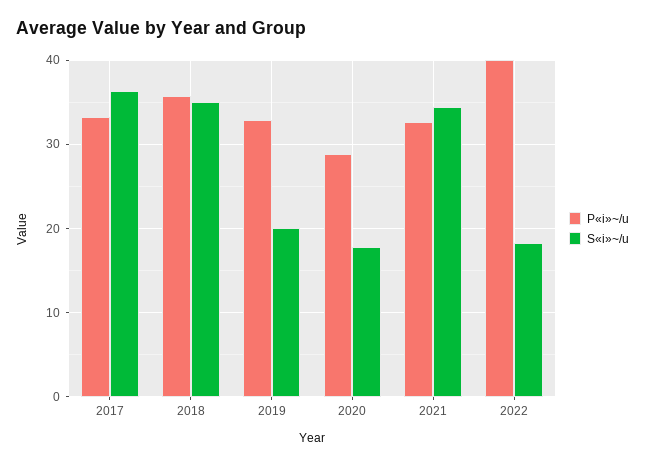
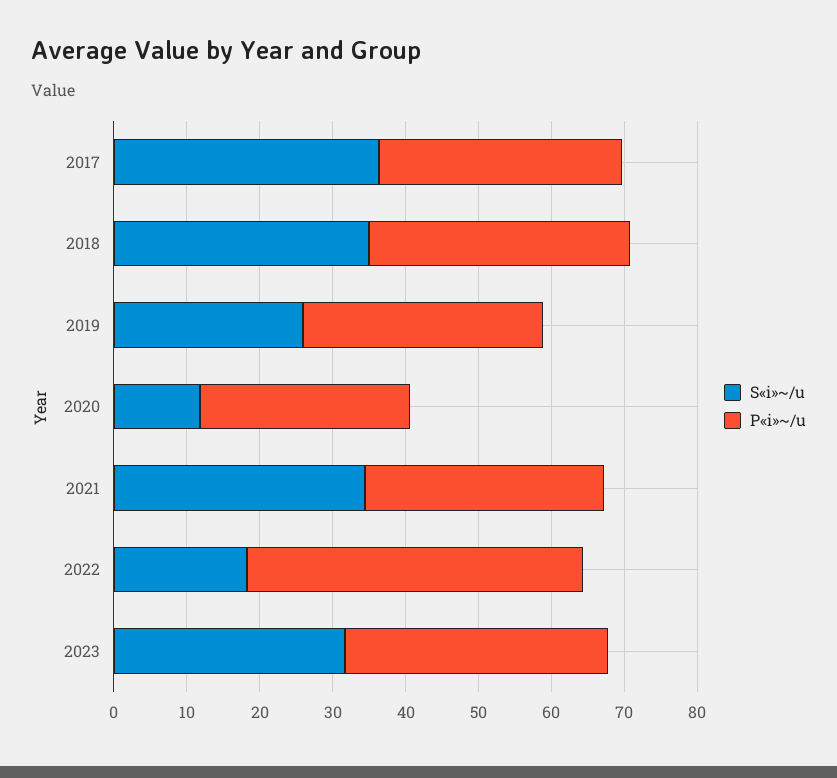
S«i»~/u, 2019: 20 -> 26
S«i»~/u, 2020: 18 -> 12
P«i»~/u, 2022: 40 -> 46
S«i»~/u, 2023: none -> 32
P«i»~/u, 2023: none -> 36

